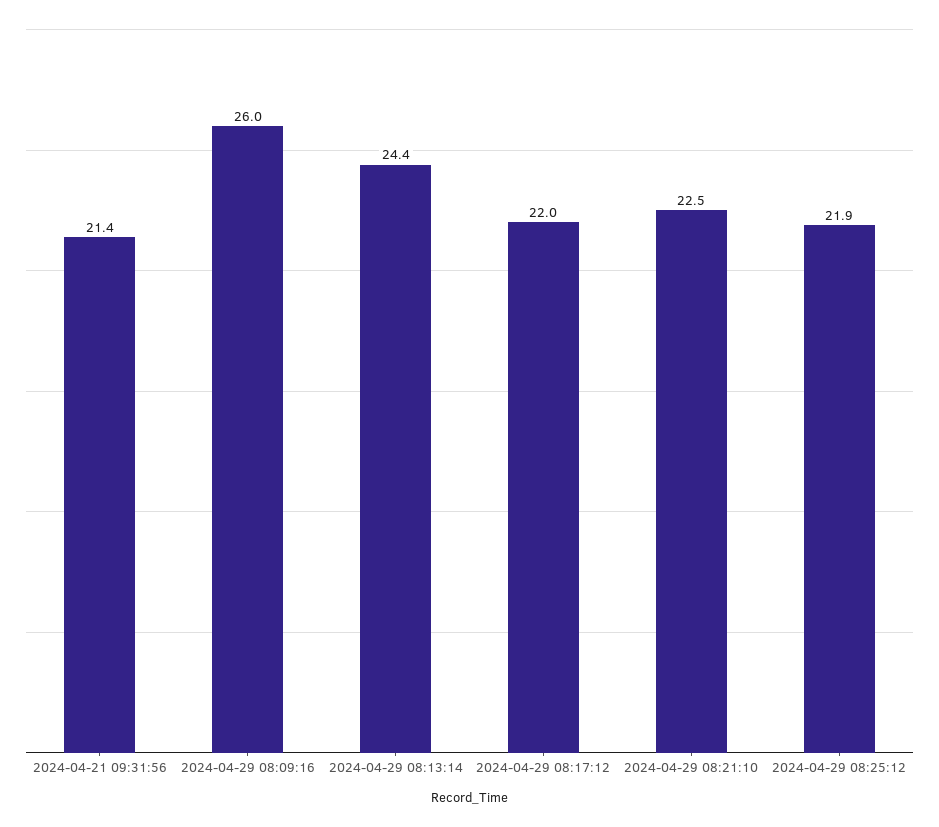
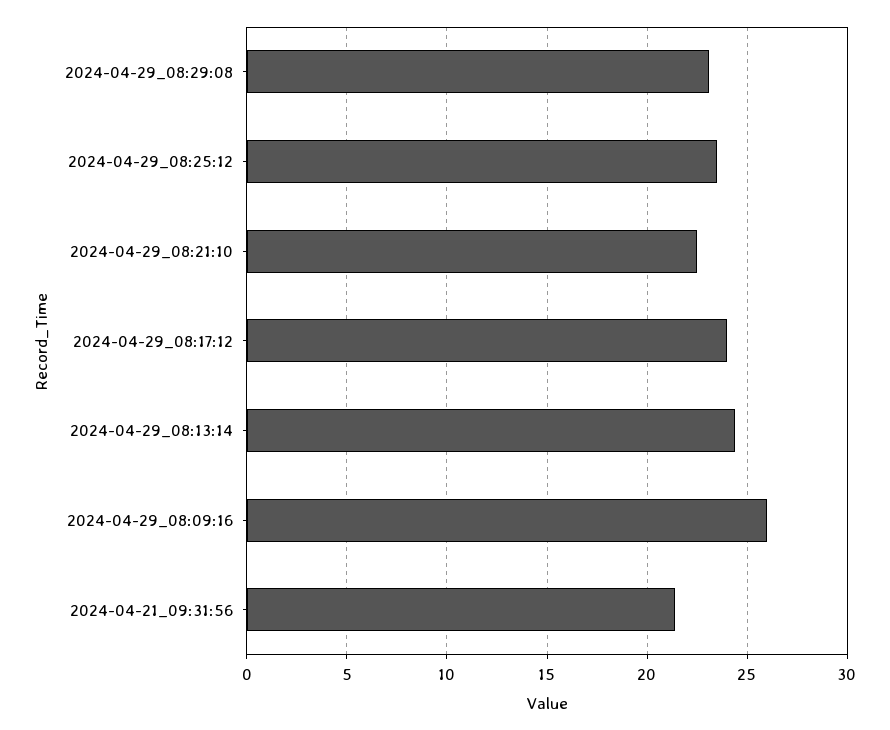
2024-04-29 08:17:12: 22 -> 24
2024-04-29 08:25:12: 21.9 -> 23.5
2024-04-29_08:29:08: none -> 23

